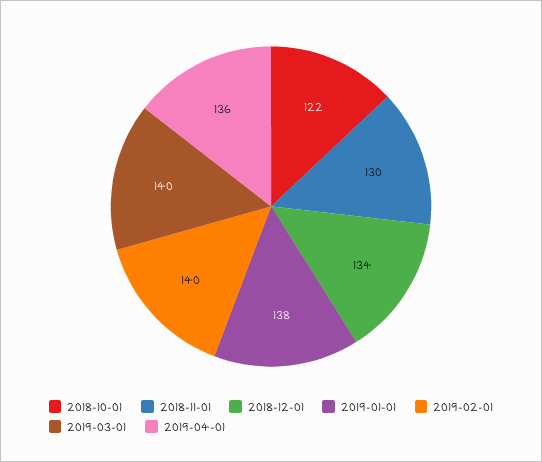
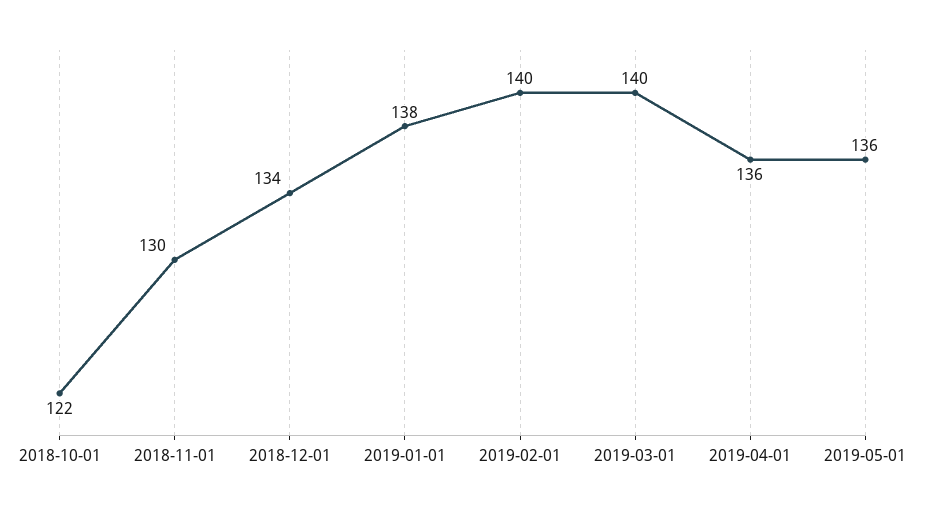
2019-05-01: none -> 136

